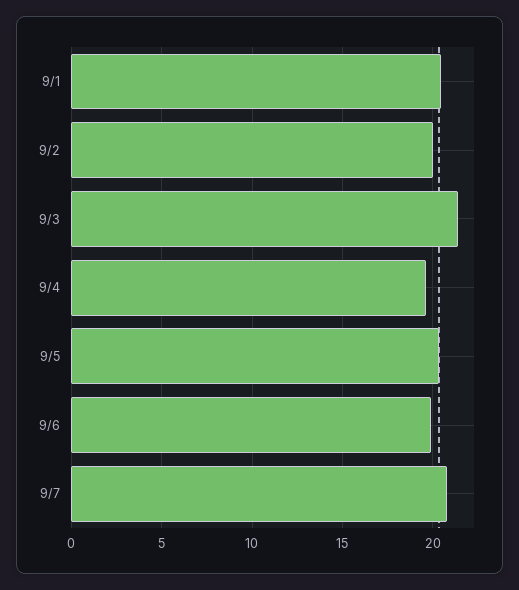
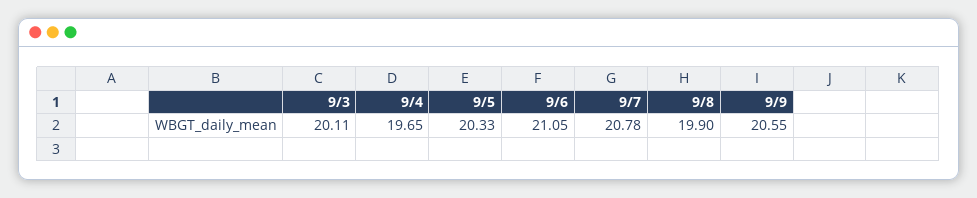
9/1: 20.5 -> none
9/2: 20 -> none
9/3: 21.5 -> 20.11
9/6: 20 -> 21.05
9/8: none -> 19.9
9/9: none -> 20.55

